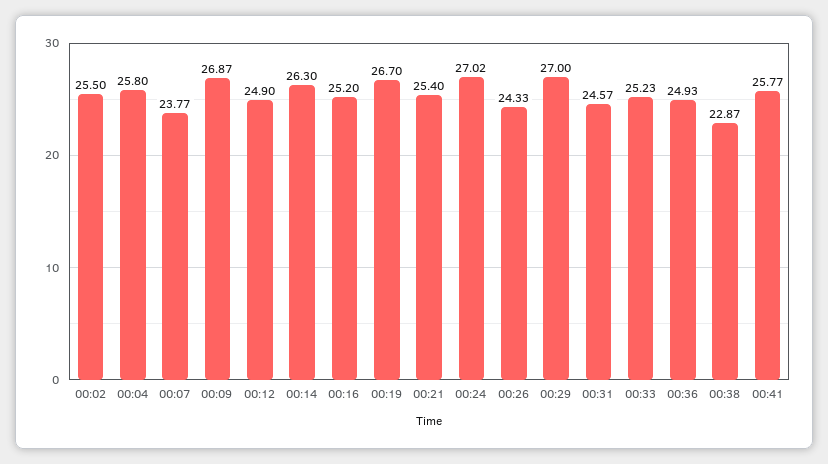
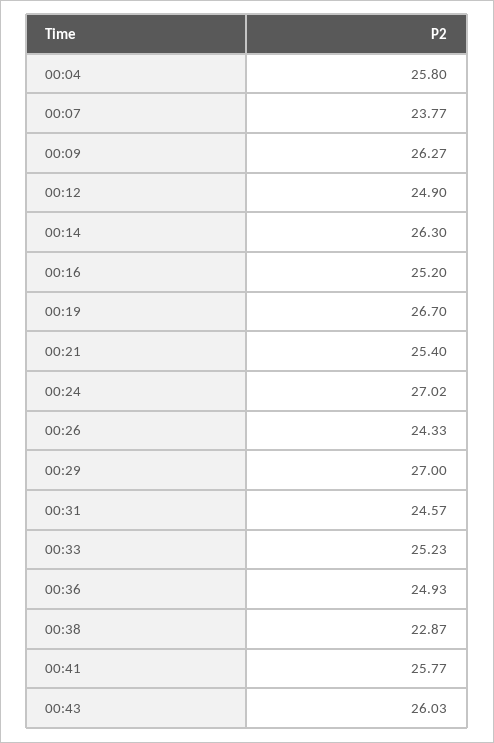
00:02: 25.5 -> none
00:09: 26.87 -> 26.27
00:43: none -> 26.03

